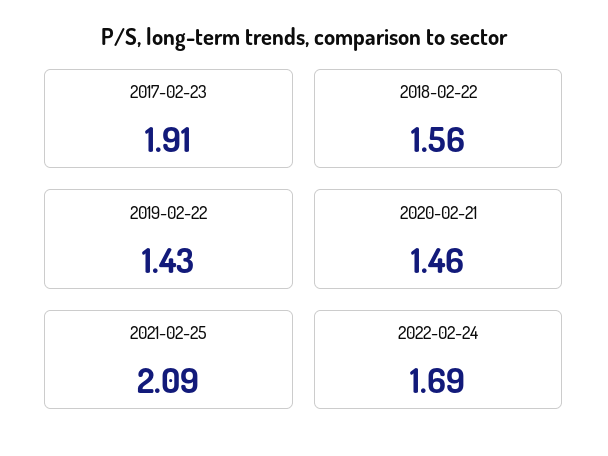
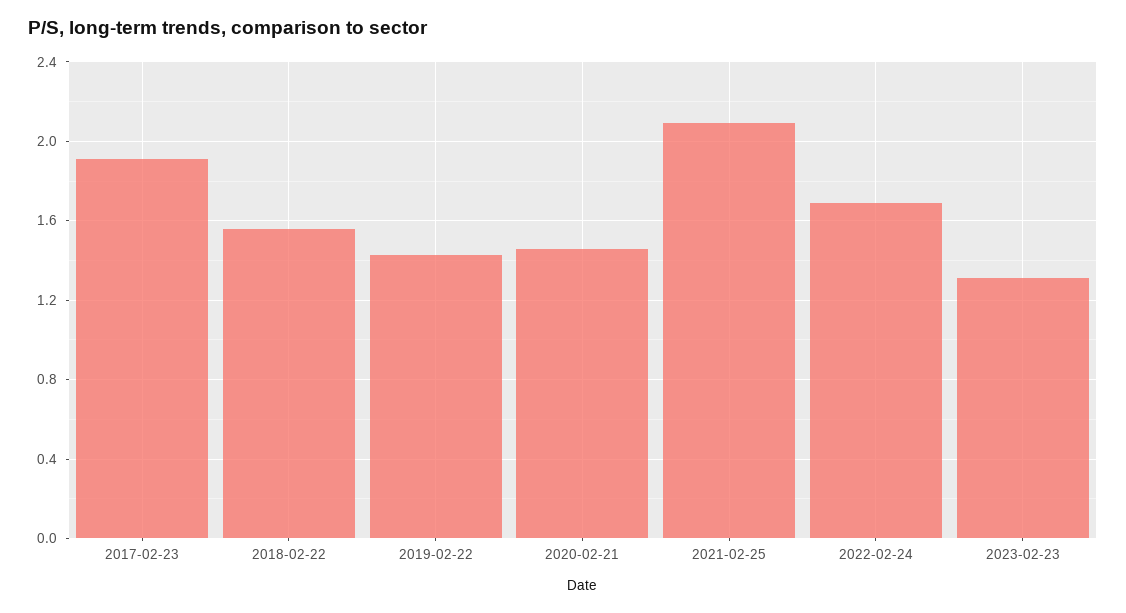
2023-02-23: none -> 1.3

